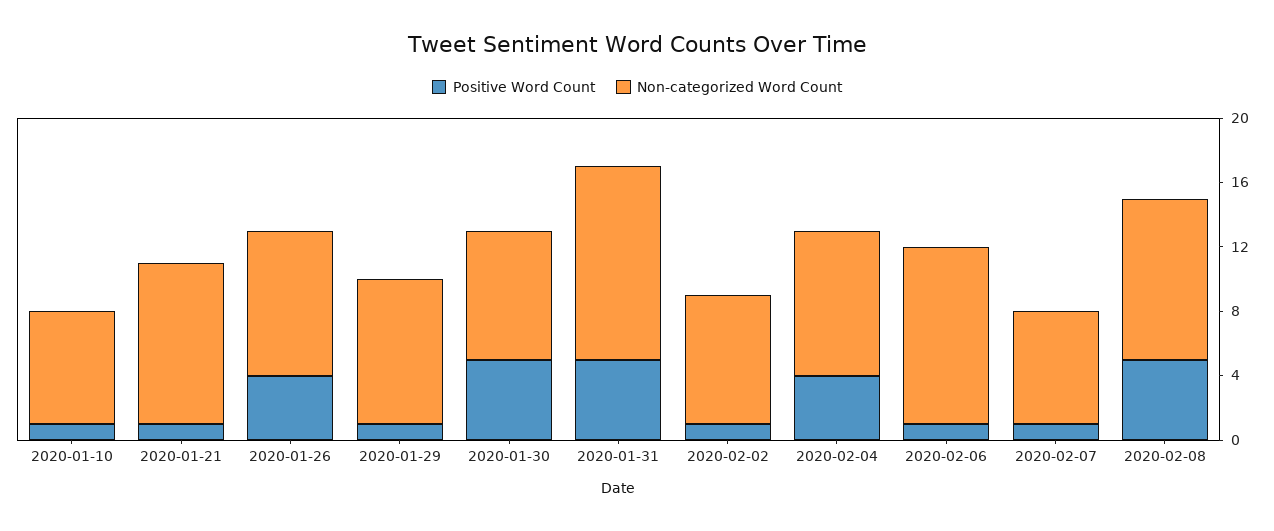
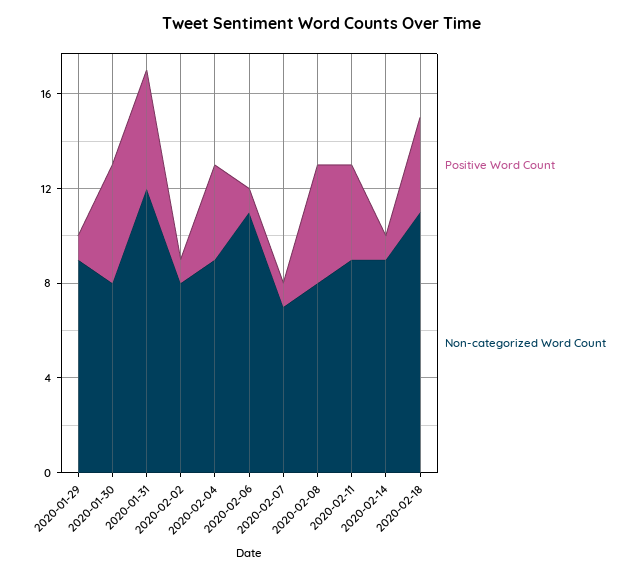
Positive Word Count, 2020-01-10: 1 -> none
Non-categorized Word Count, 2020-01-10: 7 -> none
Positive Word Count, 2020-01-21: 1 -> none
Non-categorized Word Count, 2020-01-21: 10 -> none
Positive Word Count, 2020-01-26: 4 -> none
Non-categorized Word Count, 2020-01-26: 9 -> none
Non-categorized Word Count, 2020-02-08: 10 -> 8
Positive Word Count, 2020-02-11: none -> 4
Non-categorized Word Count, 2020-02-11: none -> 9
Positive Word Count, 2020-02-14: none -> 1
Non-categorized Word Count, 2020-02-14: none -> 9
Positive Word Count, 2020-02-18: none -> 4
Non-categorized Word Count, 2020-02-18: none -> 11

